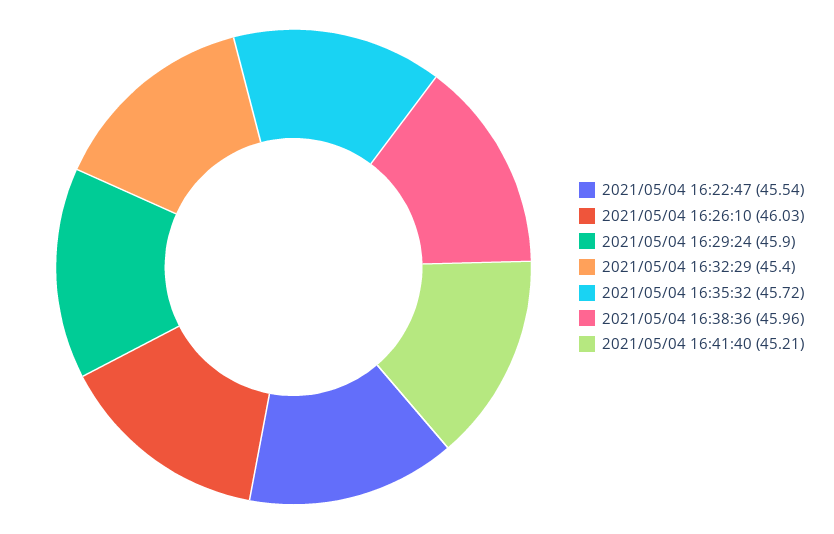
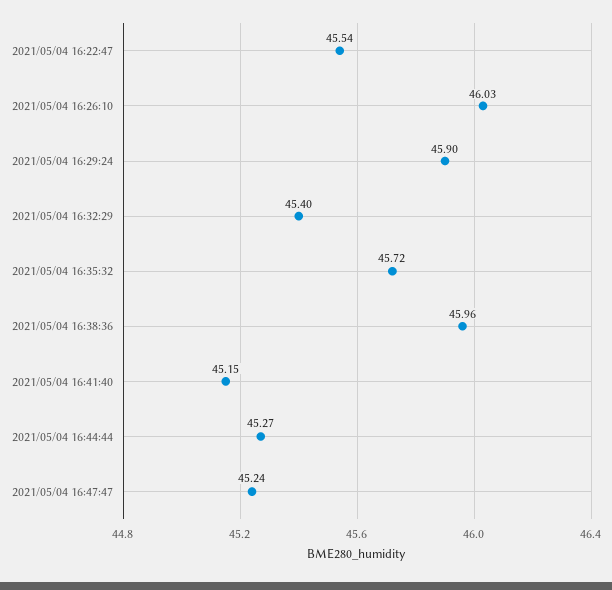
2021/05/04 16:41:40: 45.21 -> 45.15
2021/05/04 16:44:44: none -> 45.27
2021/05/04 16:47:47: none -> 45.24

